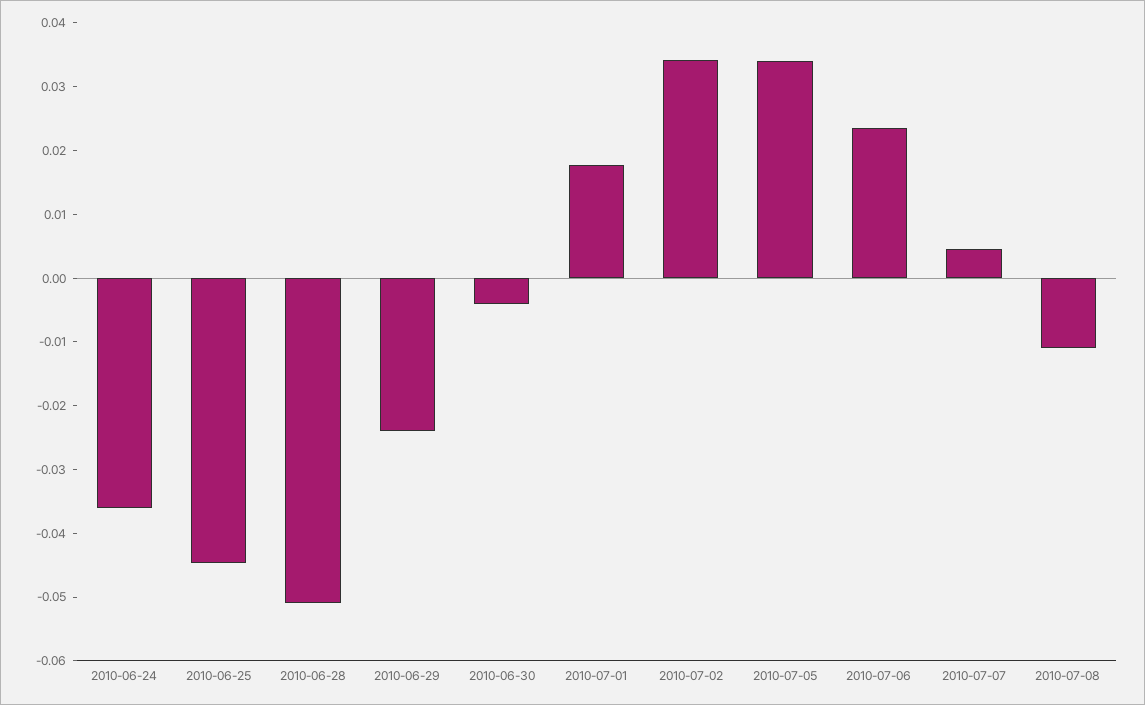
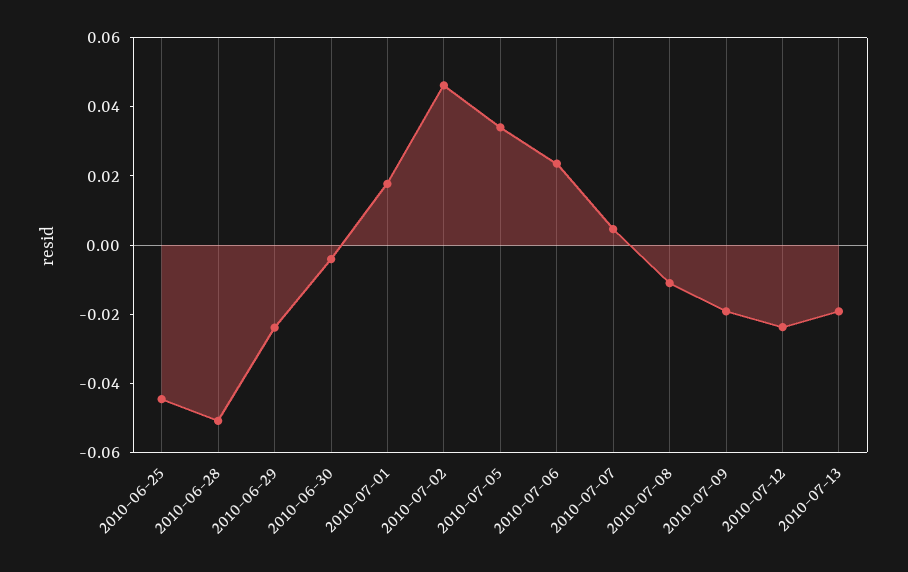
2010-06-24: -0.036 -> none
2010-07-02: 0.034 -> 0.045
2010-07-09: none -> -0.02
2010-07-12: none -> -0.025
2010-07-13: none -> -0.02

